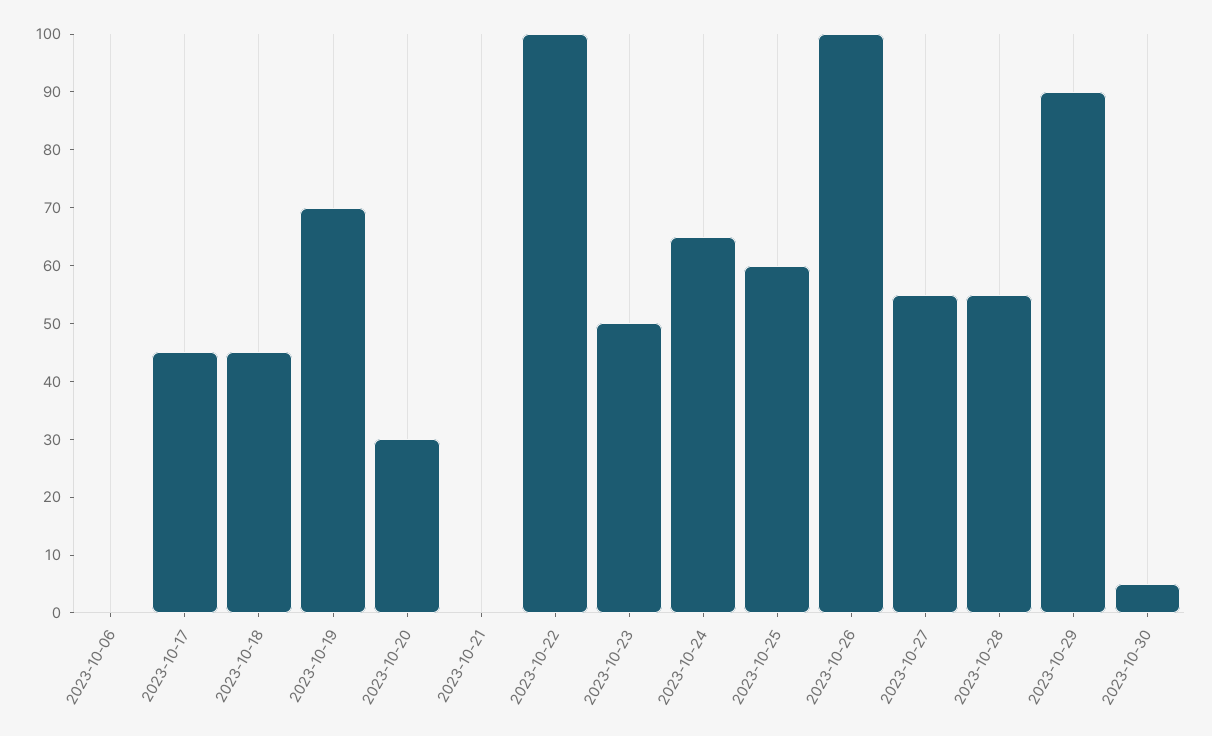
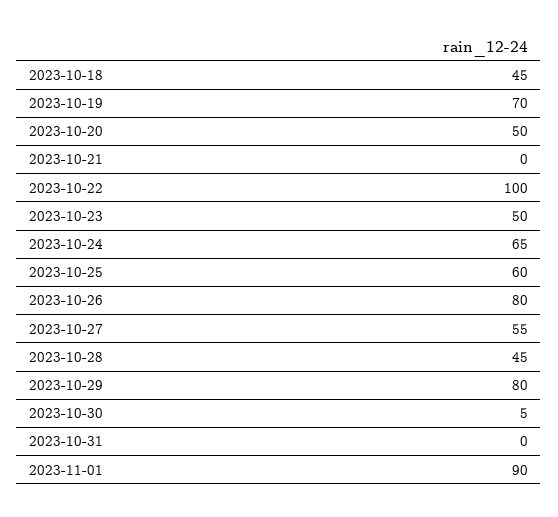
2023-10-06: 0 -> none
2023-10-17: 45 -> none
2023-10-20: 30 -> 50
2023-10-26: 100 -> 80
2023-10-28: 55 -> 45
2023-10-29: 90 -> 80
2023-10-31: none -> 0
2023-11-01: none -> 90

